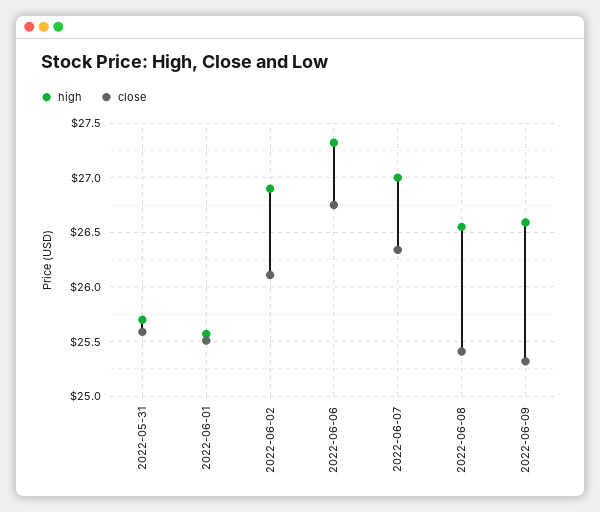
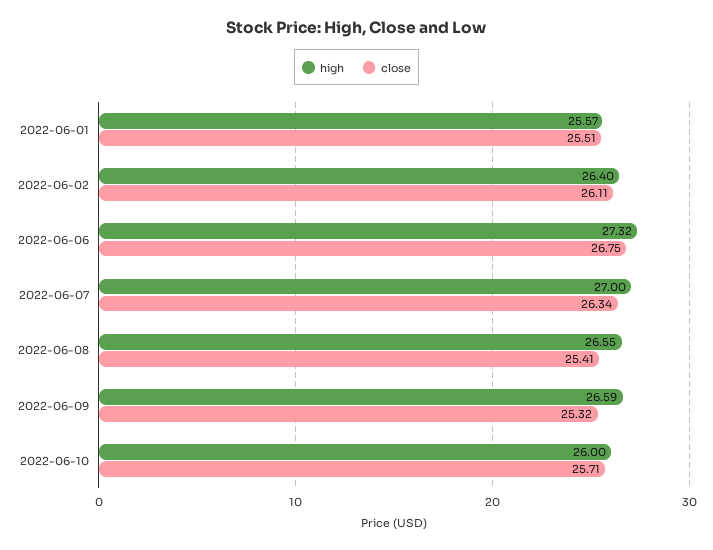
high, 2022-05-31: 25.7 -> none
close, 2022-05-31: 25.6 -> none
high, 2022-06-02: 26.9 -> 26.4
high, 2022-06-10: none -> 26
close, 2022-06-10: none -> 25.71

